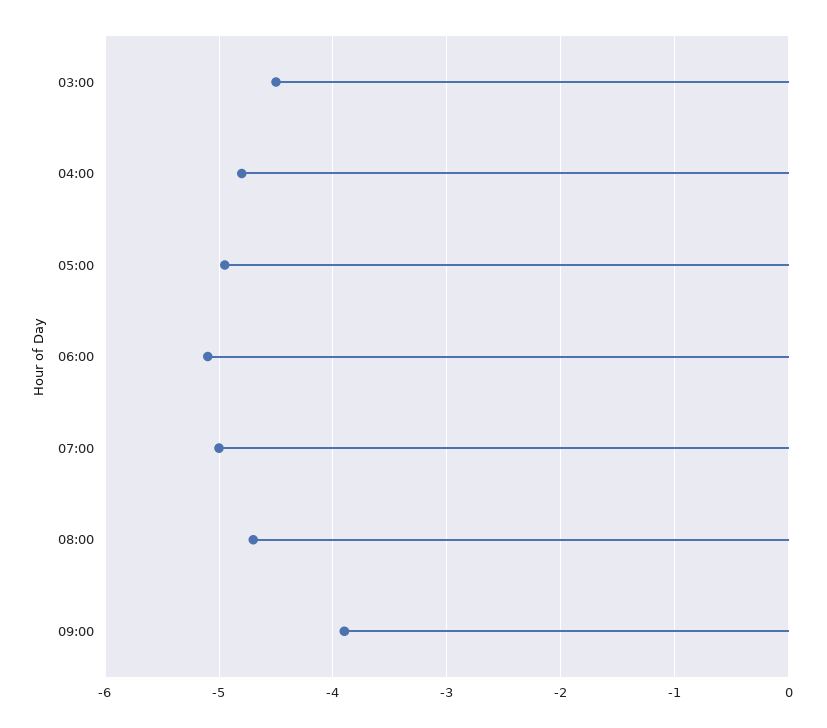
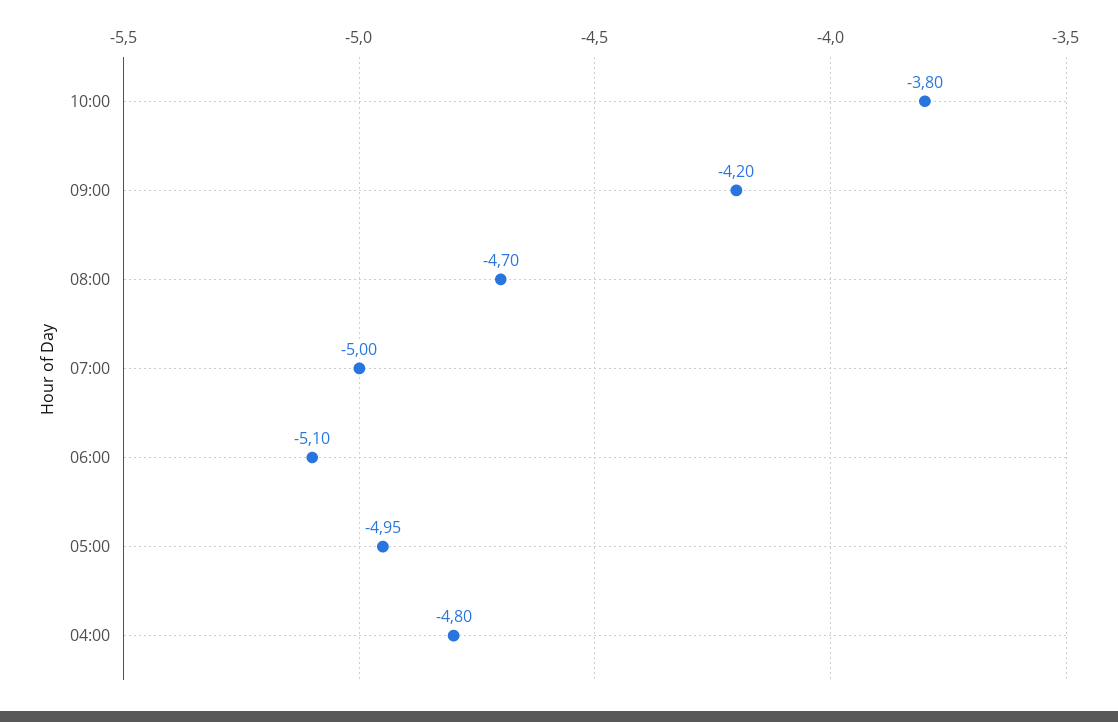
03:00: -4.5 -> none
09:00: -3.9 -> -4.2
10:00: none -> -3.8

